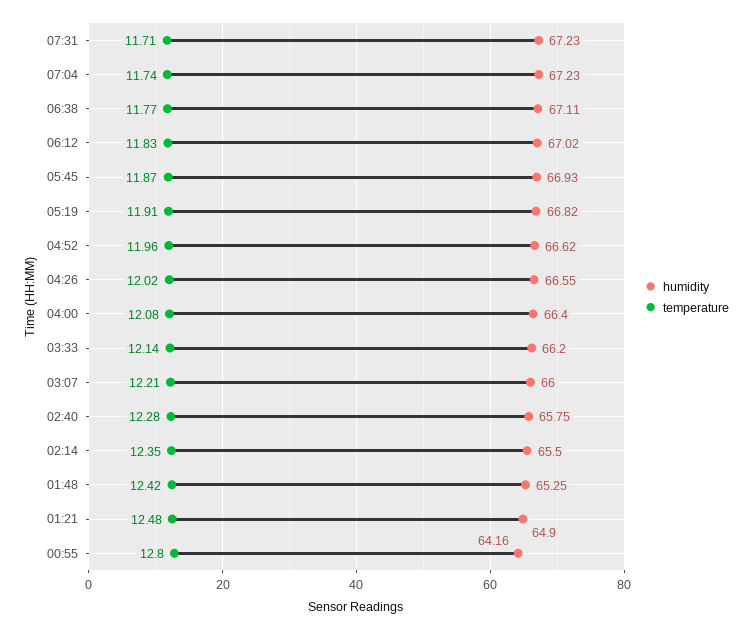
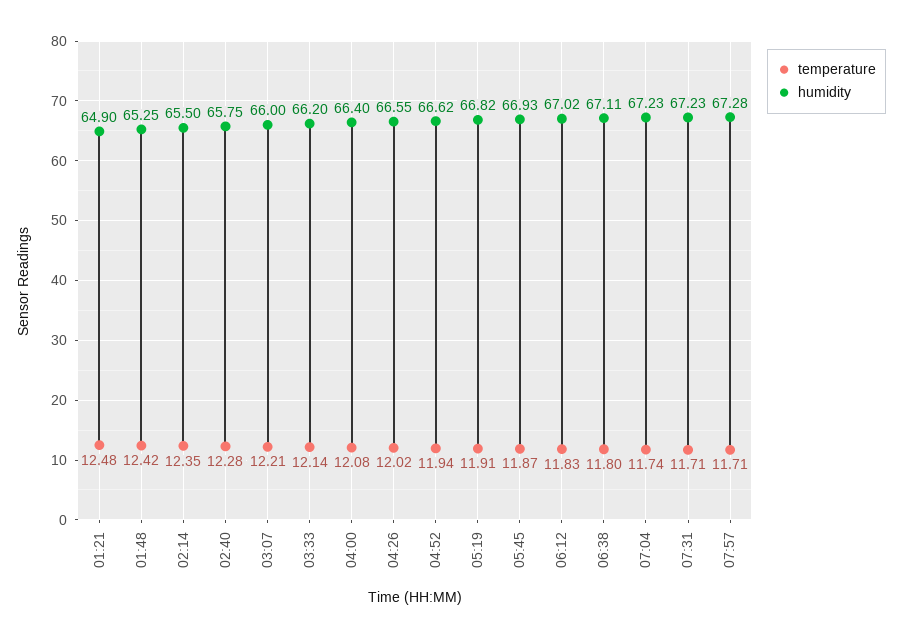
temperature, 06:38: 11.77 -> 11.8
temperature, 04:52: 11.96 -> 11.94
humidity, 00:55: 64.16 -> none
temperature, 00:55: 12.8 -> none
temperature, 07:57: none -> 11.71
humidity, 07:57: none -> 67.28

